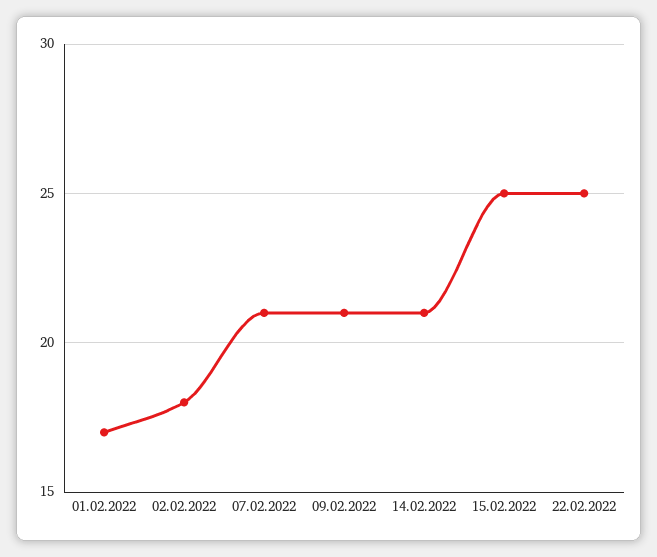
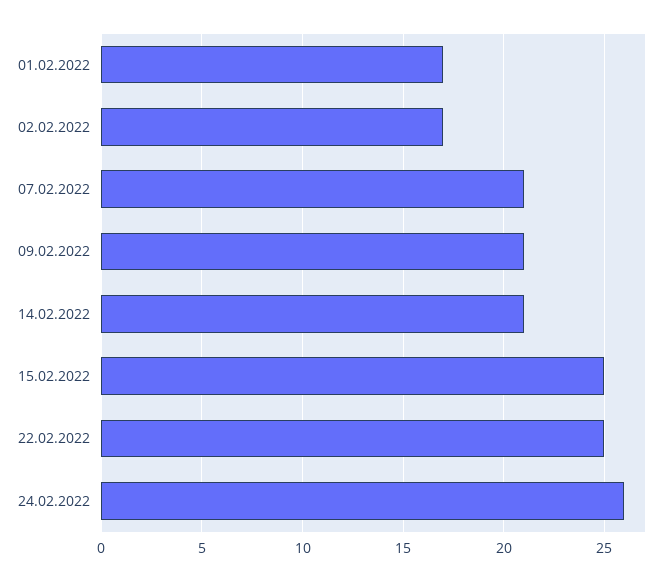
02.02.2022: 18 -> 17
24.02.2022: none -> 26

